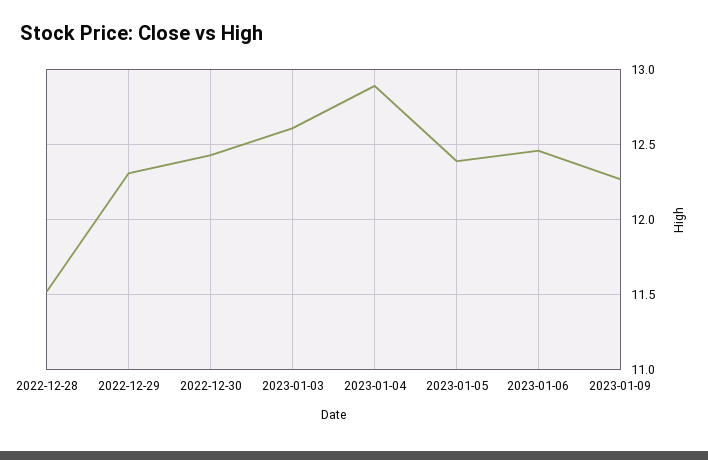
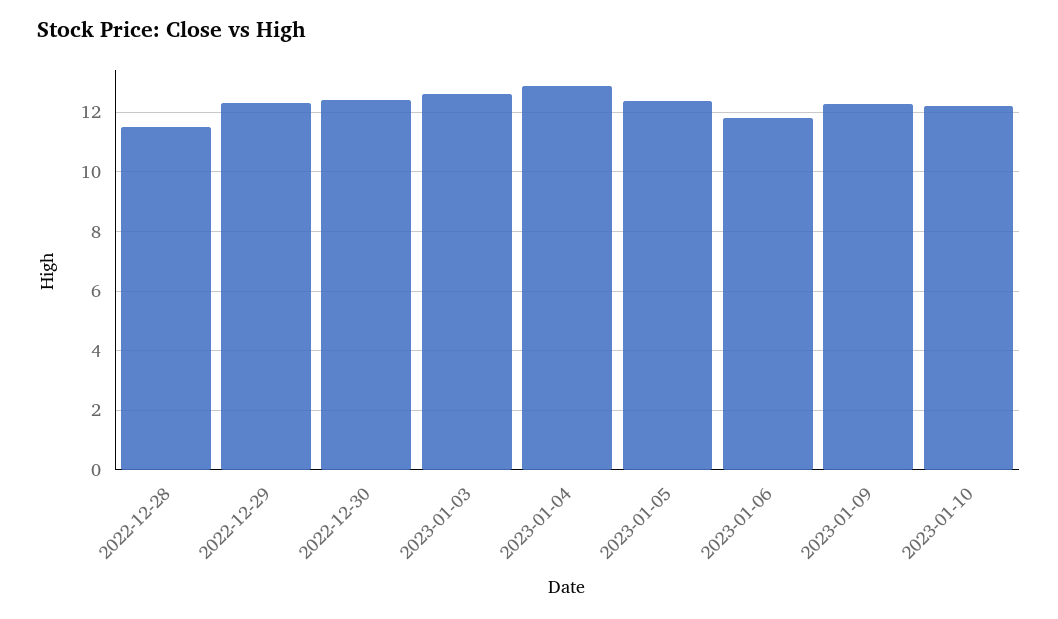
2023-01-06: 12.45 -> 11.75
2023-01-10: none -> 12.25

